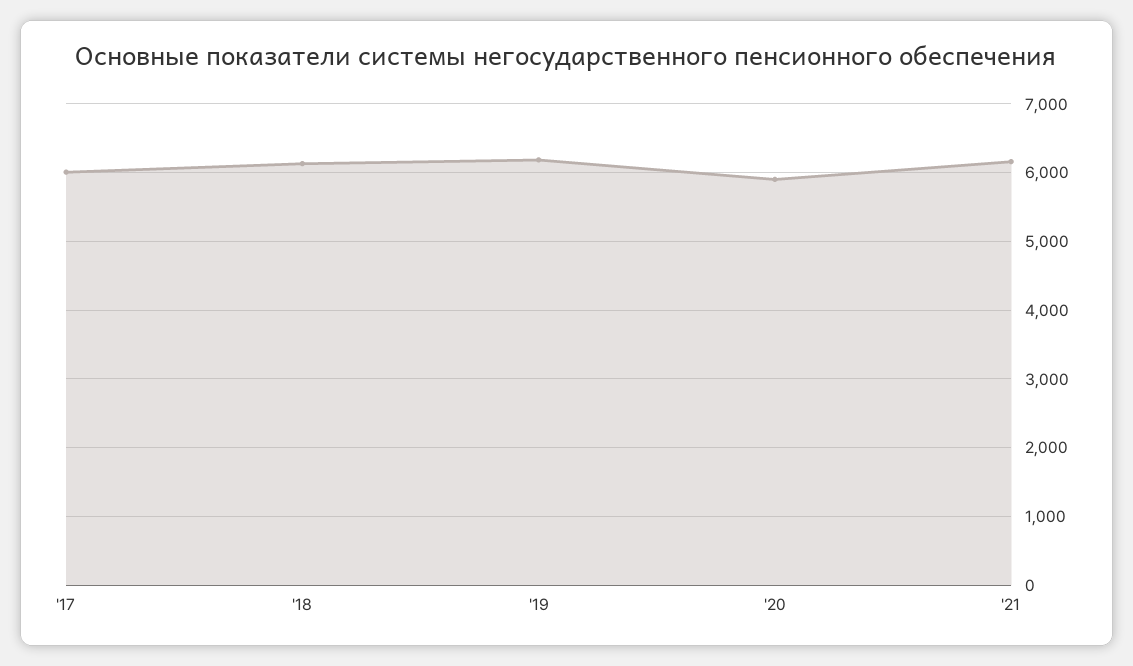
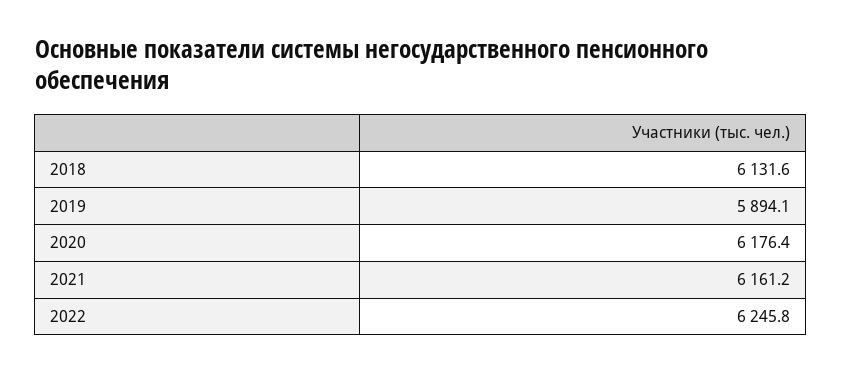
'17: 6000 -> none
'19: 6200 -> 5894.1
'20: 5900 -> 6176.4
2022: none -> 6245.8

